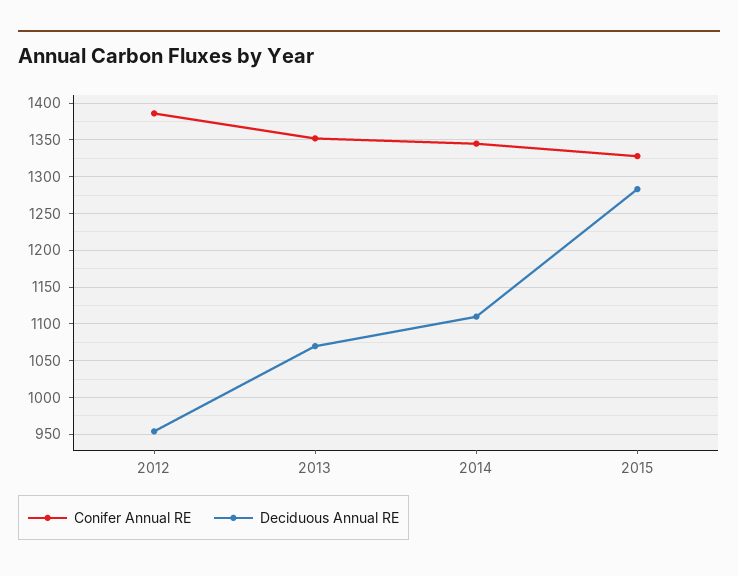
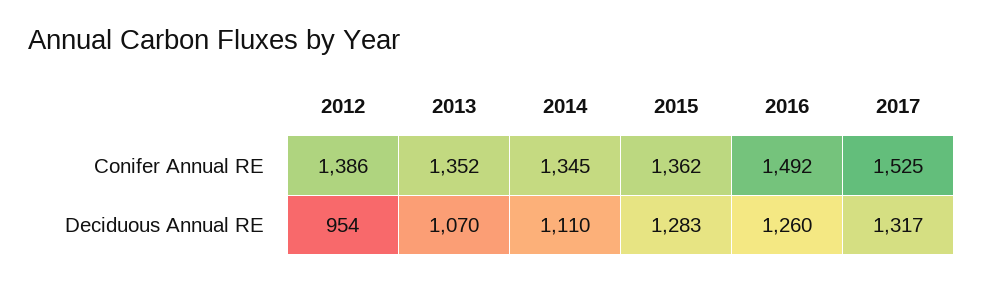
Conifer Annual RE, 2015: 1330 -> 1362
Conifer Annual RE, 2016: none -> 1492
Conifer Annual RE, 2017: none -> 1525
Deciduous Annual RE, 2016: none -> 1260
Deciduous Annual RE, 2017: none -> 1317

